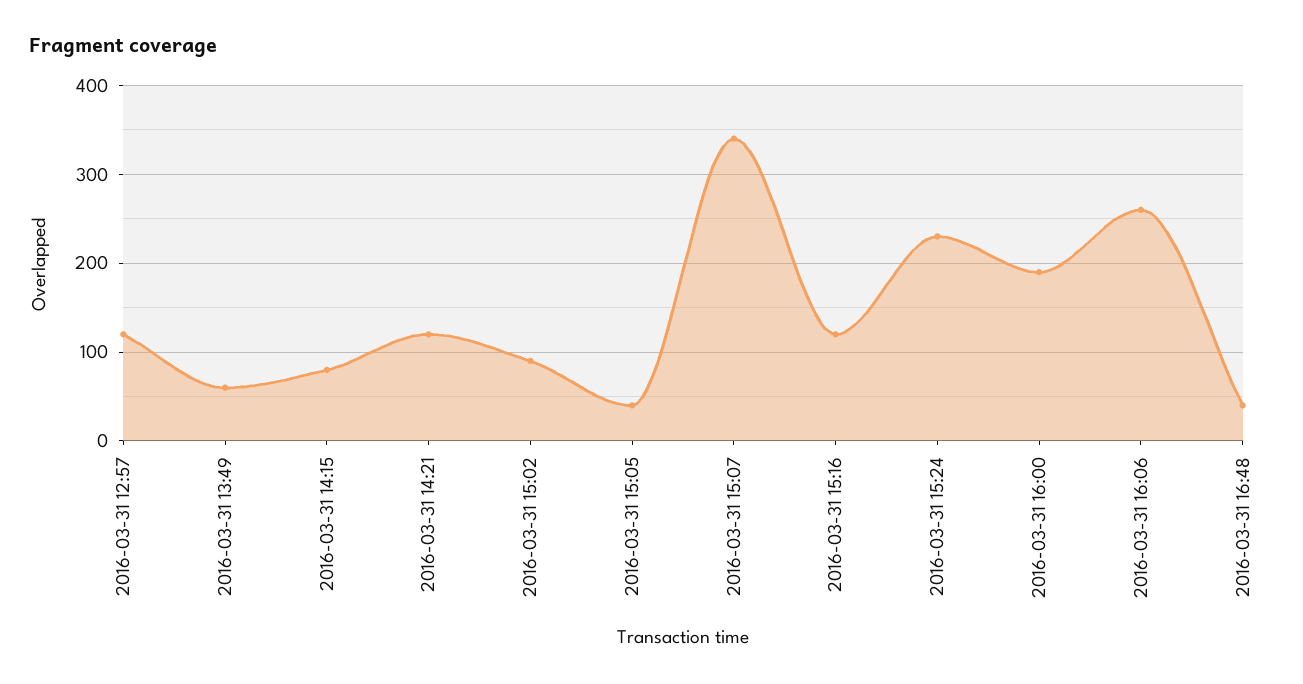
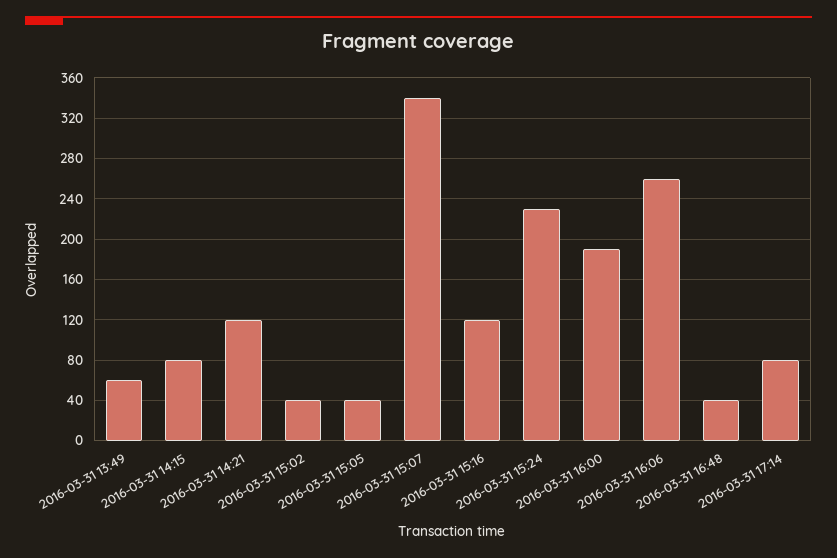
2016-03-31 12:57: 120 -> none
2016-03-31 15:02: 90 -> 40
2016-03-31 17:14: none -> 80

